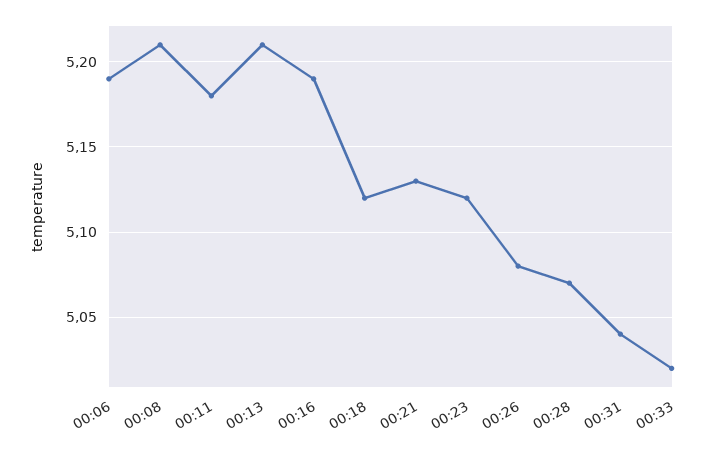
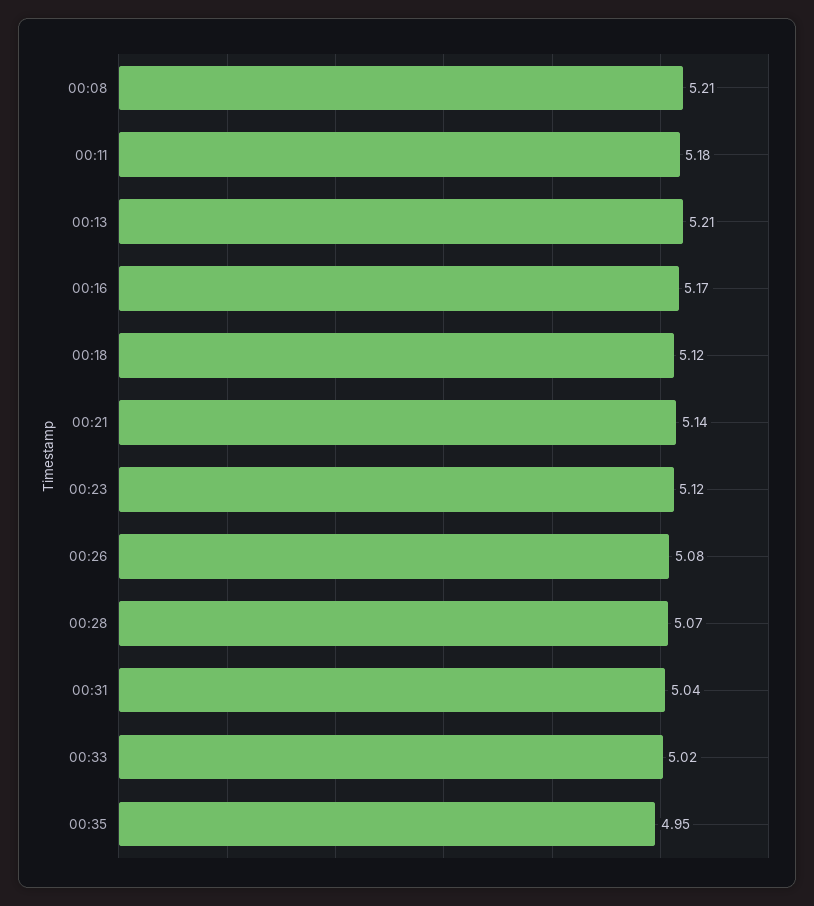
00:06: 5.19 -> none
00:16: 5.19 -> 5.17
00:21: 5.13 -> 5.14
00:35: none -> 4.95

